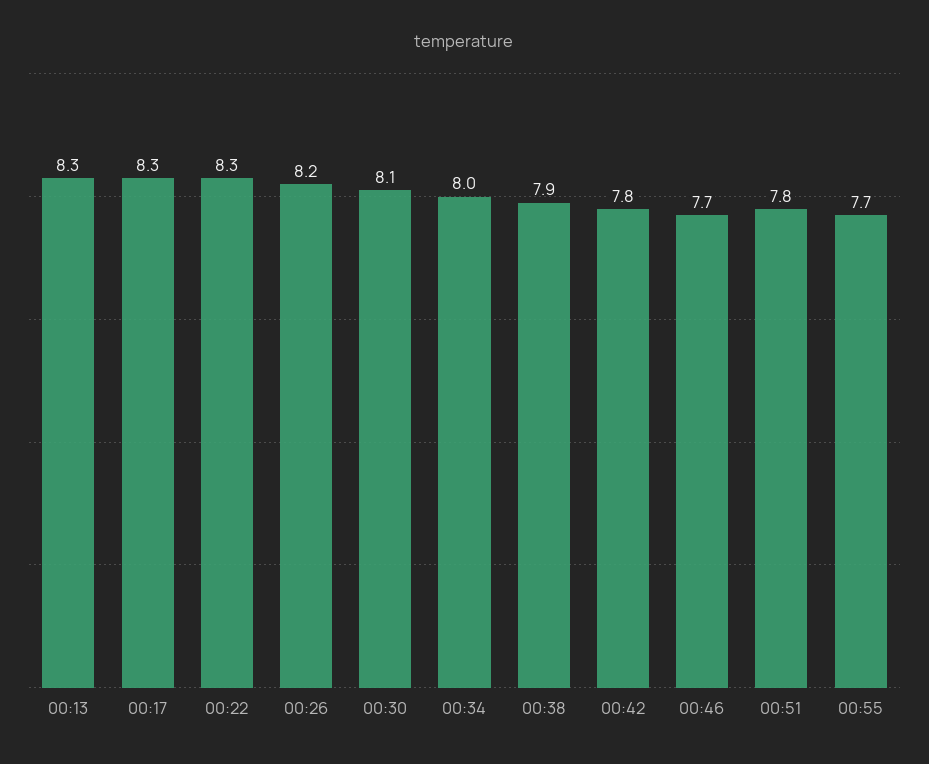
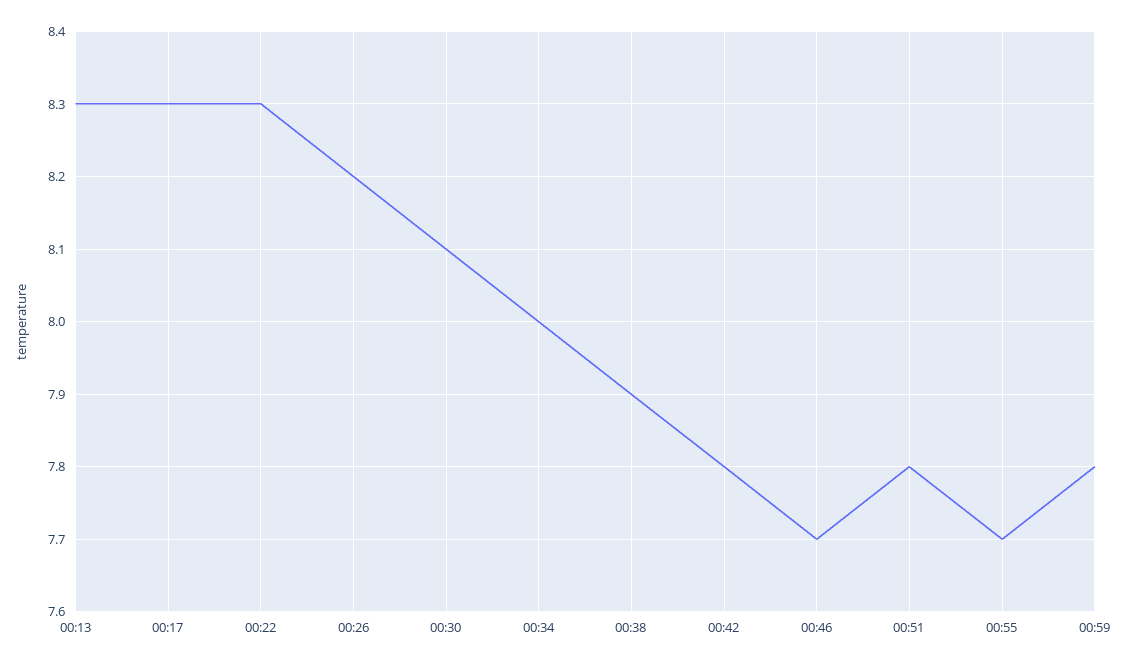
00:59: none -> 7.8

